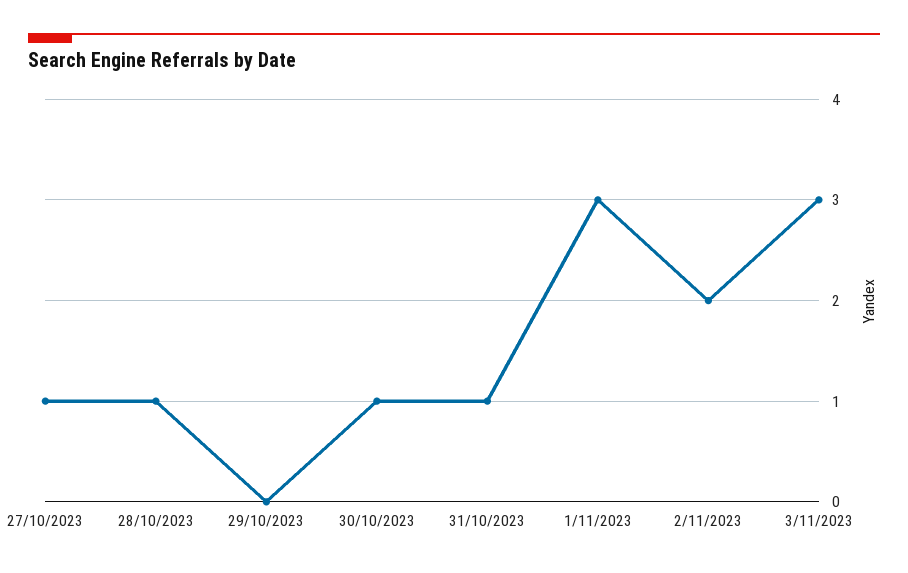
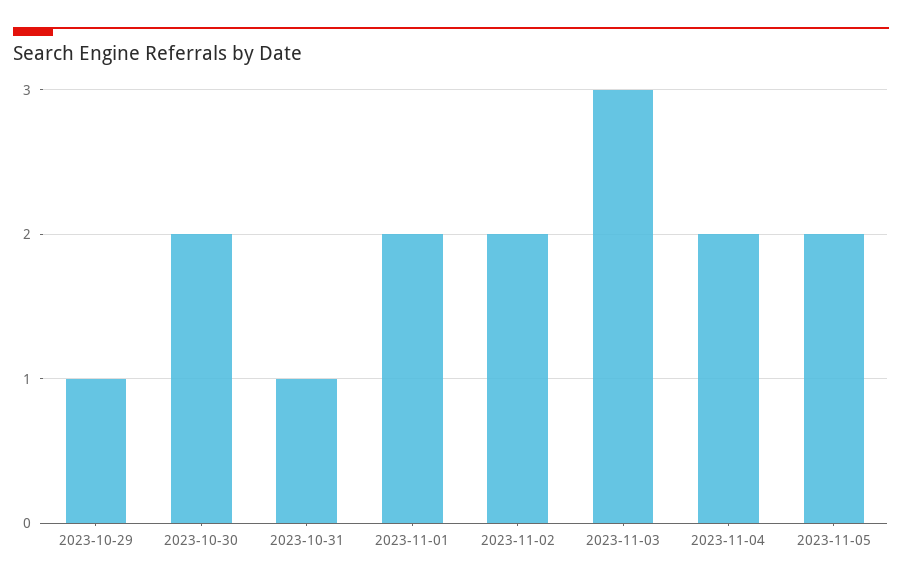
27/10/2023: 1 -> none
28/10/2023: 1 -> none
29/10/2023: 0 -> 1
30/10/2023: 1 -> 2
1/11/2023: 3 -> 2
2023-11-04: none -> 2
2023-11-05: none -> 2

